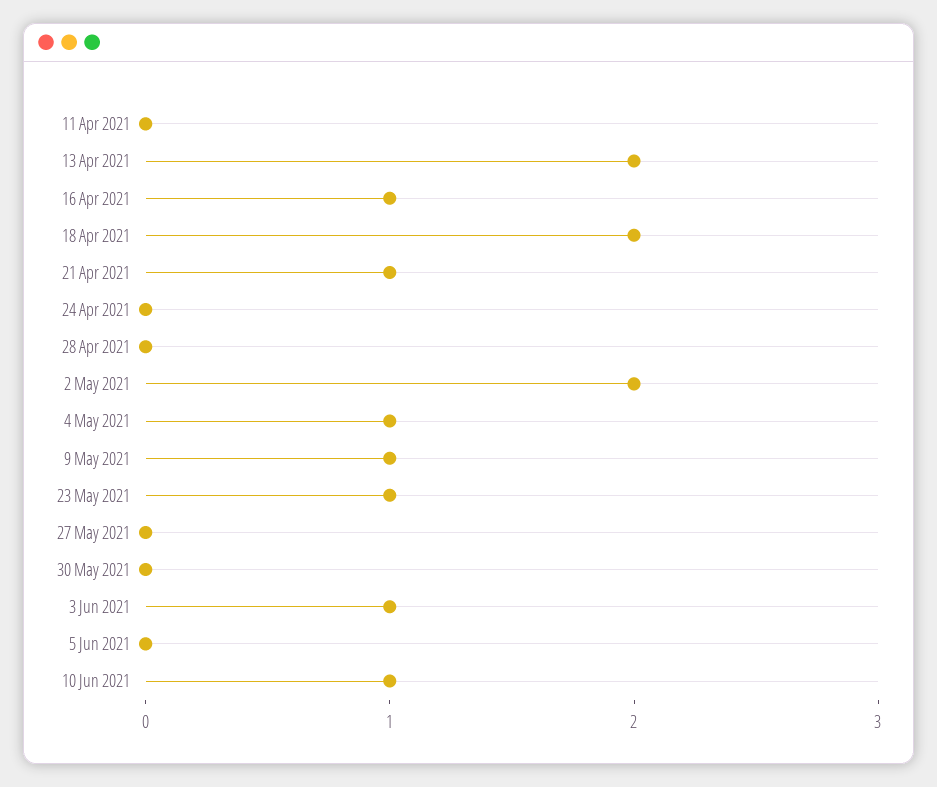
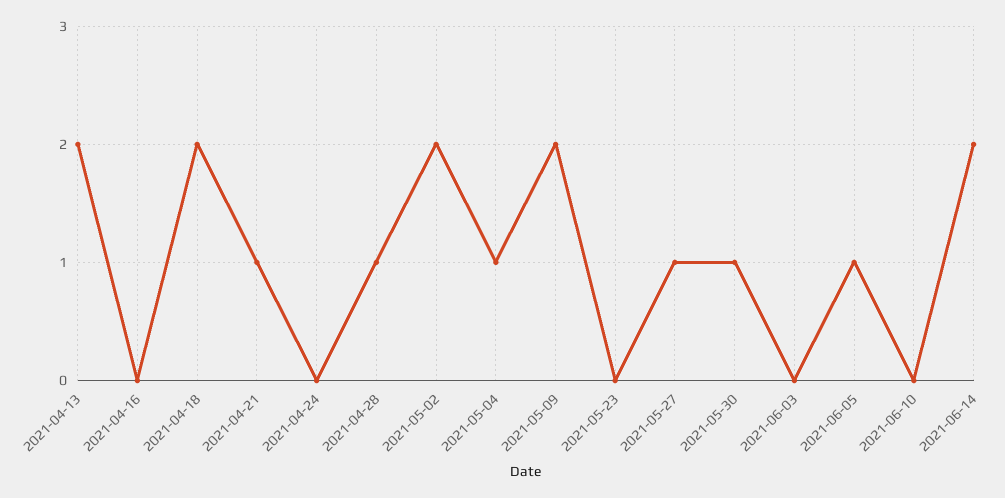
11 Apr 2021: 0 -> none
16 Apr 2021: 1 -> 0
28 Apr 2021: 0 -> 1
9 May 2021: 1 -> 2
23 May 2021: 1 -> 0
27 May 2021: 0 -> 1
30 May 2021: 0 -> 1
3 Jun 2021: 1 -> 0
5 Jun 2021: 0 -> 1
10 Jun 2021: 1 -> 0
2021-06-14: none -> 2

